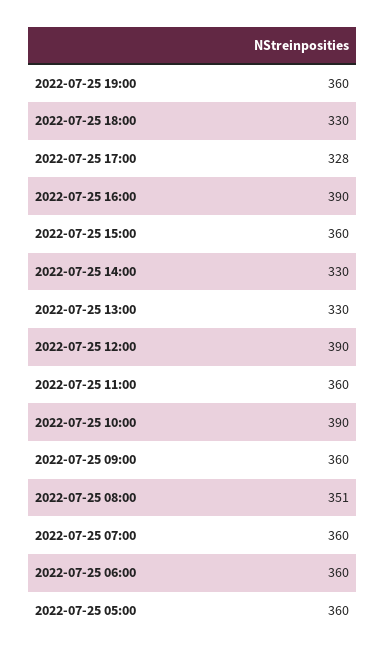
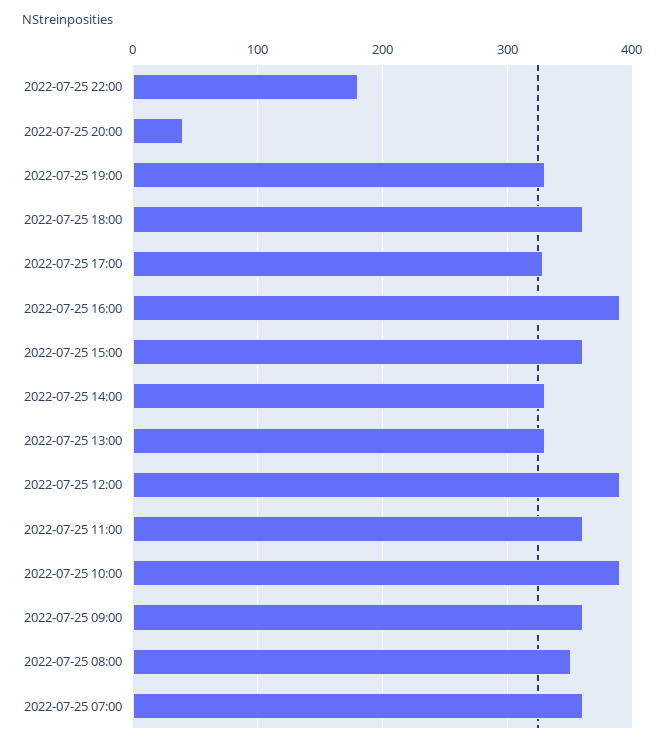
2022-07-25 19:00: 360 -> 330
2022-07-25 18:00: 330 -> 360
2022-07-25 06:00: 360 -> none
2022-07-25 05:00: 360 -> none
2022-07-25 22:00: none -> 180
2022-07-25 20:00: none -> 40

